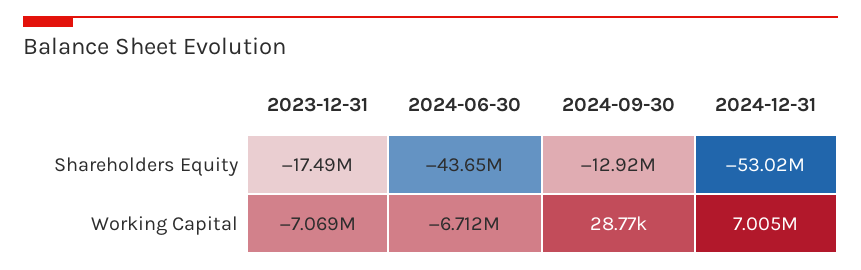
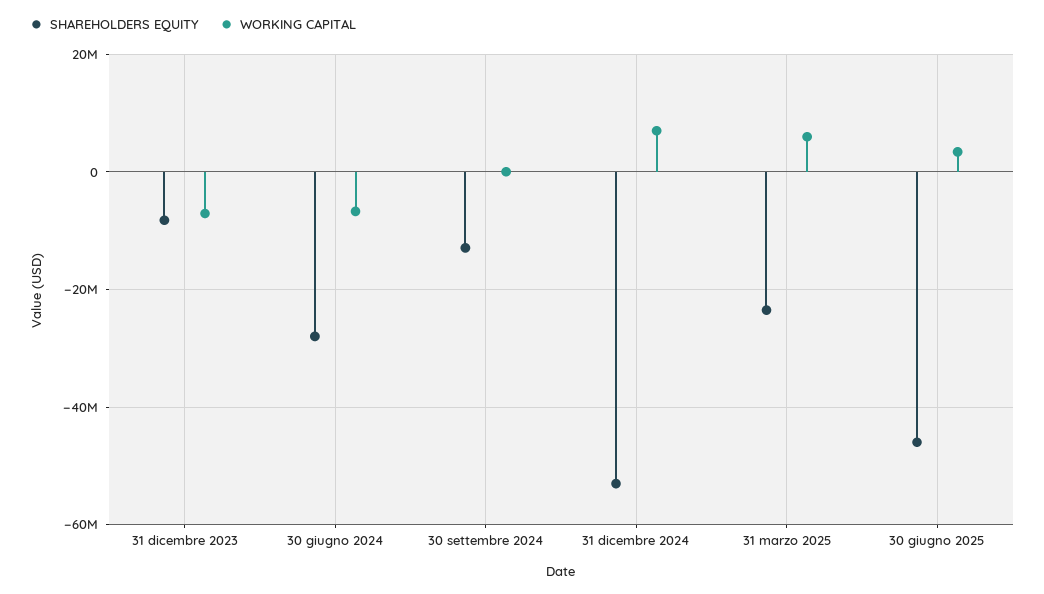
Shareholders Equity, 2023-12-31: -17490000 -> -8000000
Shareholders Equity, 2024-06-30: -43650000 -> -28000000
Shareholders Equity, 31 marzo 2025: none -> -24000000
Working Capital, 31 marzo 2025: none -> 6000000
Shareholders Equity, 30 giugno 2025: none -> -46000000
Working Capital, 30 giugno 2025: none -> 4000000

